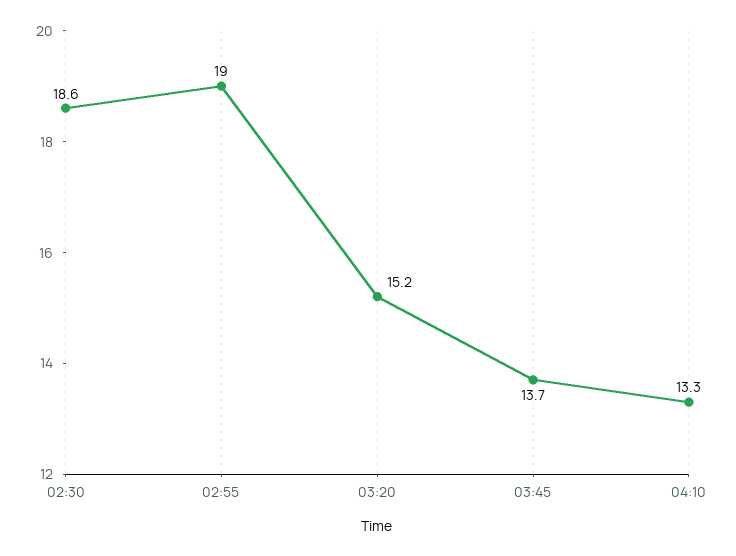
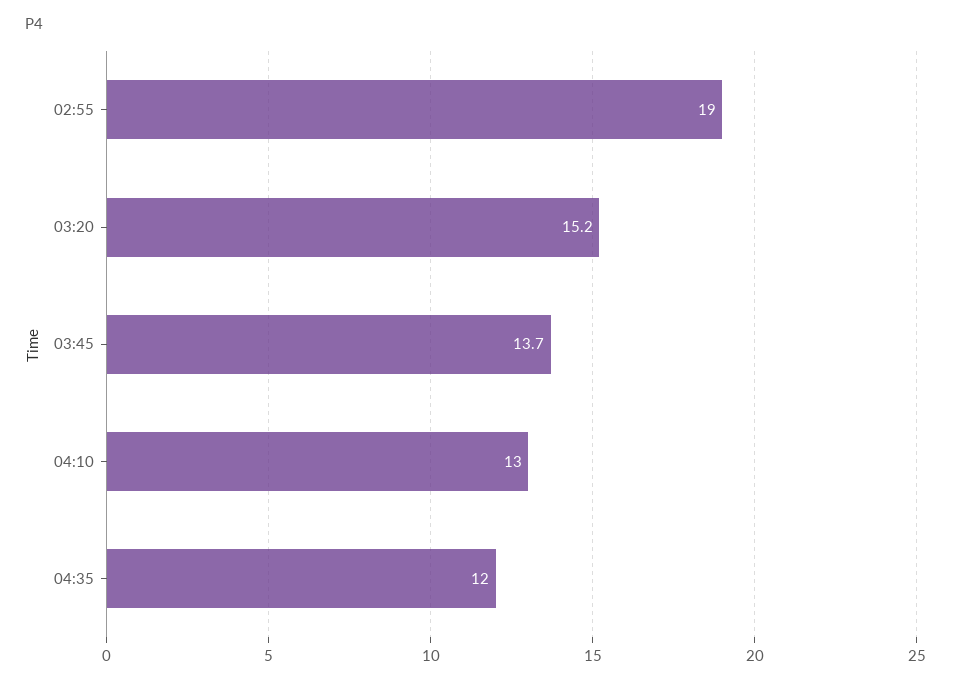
02:30: 18.6 -> none
04:10: 13.3 -> 13
04:35: none -> 12

